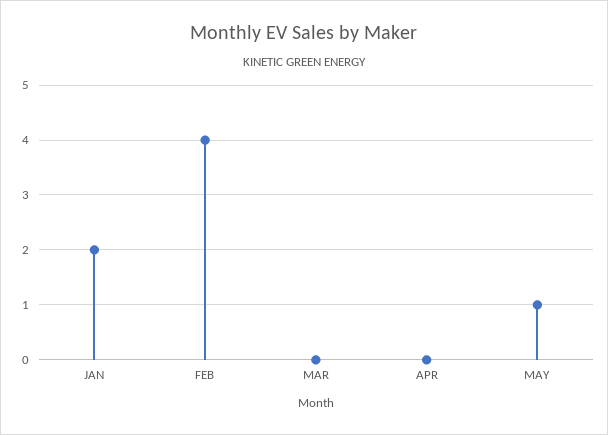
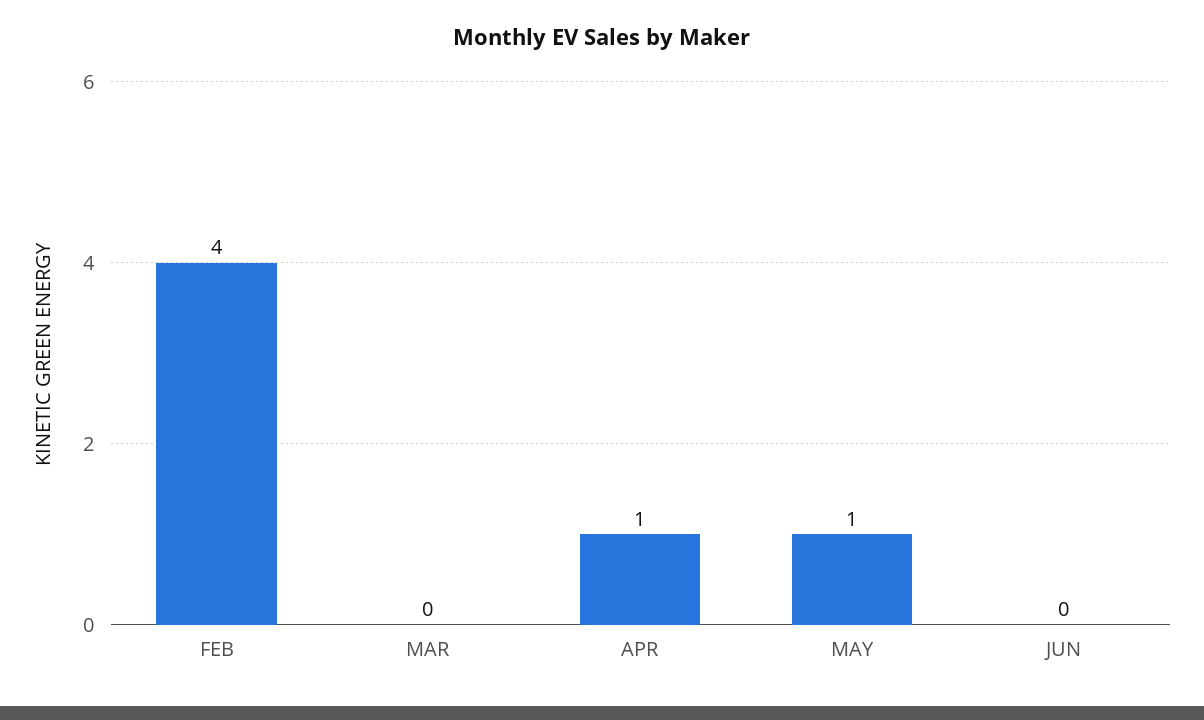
JAN: 2 -> none
APR: 0 -> 1
JUN: none -> 0

